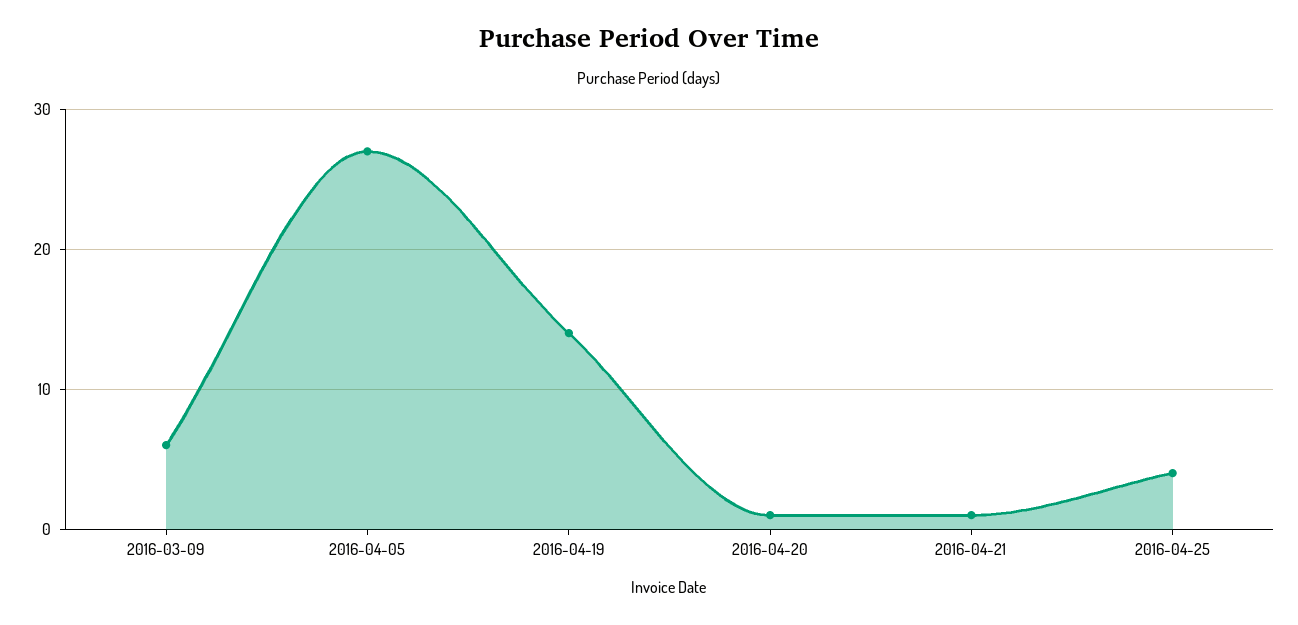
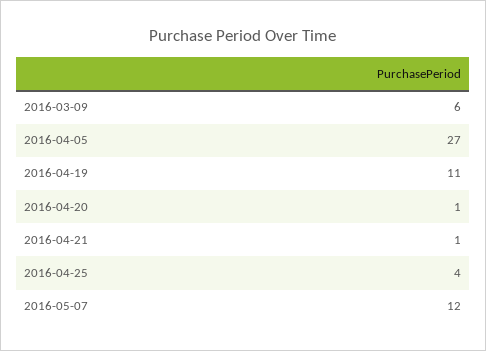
2016-04-19: 14 -> 11
2016-05-07: none -> 12

